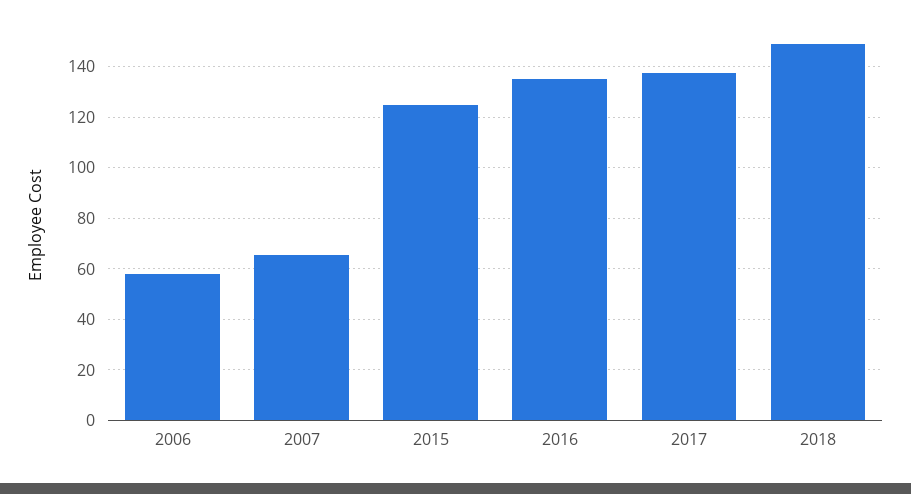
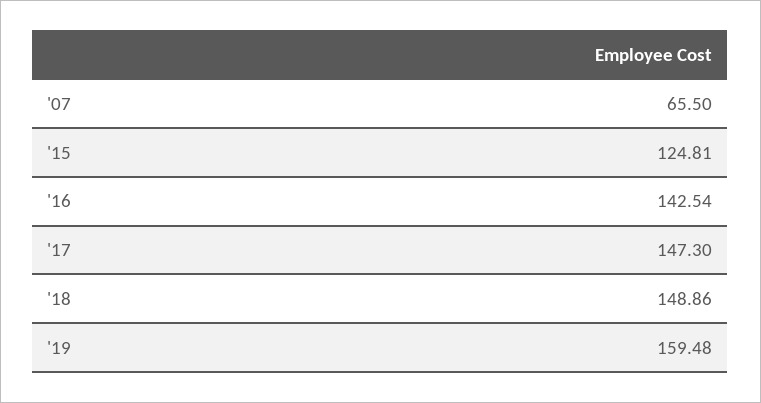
2006: 57.5 -> none
2016: 135 -> 142.54
2017: 137.5 -> 147.3
'19: none -> 159.48

